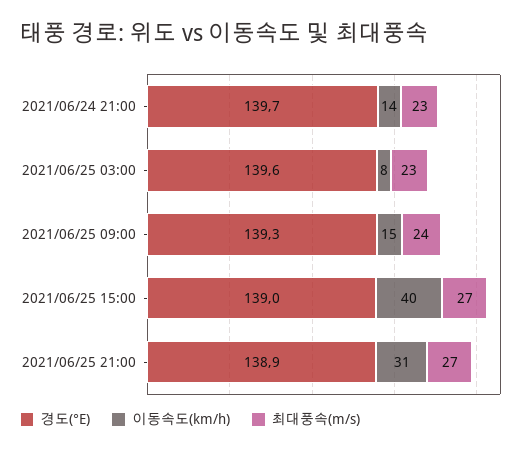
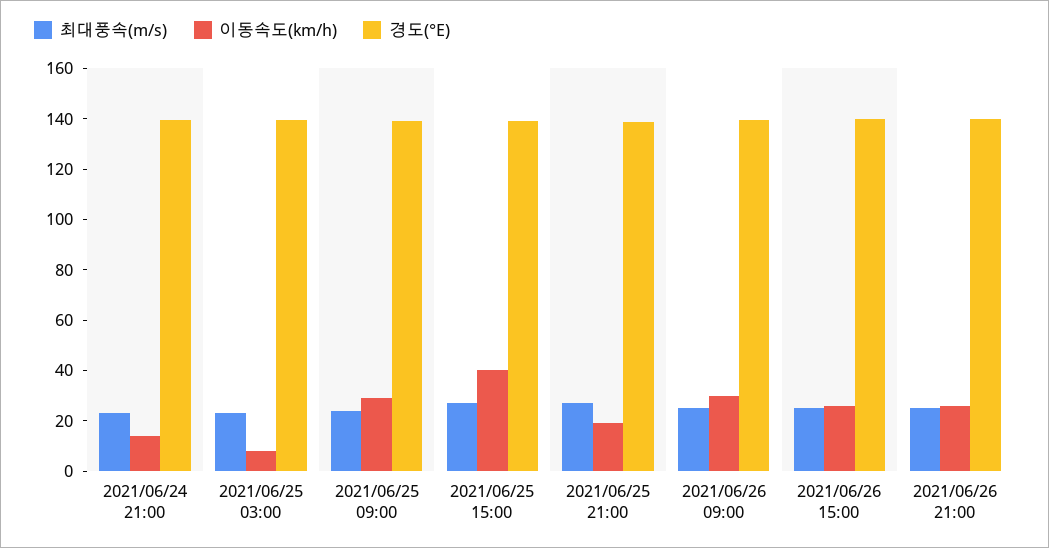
이동속도(km/h), 2021/06/25 09:00: 15 -> 30
이동속도(km/h), 2021/06/25 21:00: 31 -> 20
최대풍속(m/s), 2021/06/26 09:00: none -> 25
이동속도(km/h), 2021/06/26 09:00: none -> 30
경도(°E), 2021/06/26 09:00: none -> 140
최대풍속(m/s), 2021/06/26 15:00: none -> 25
이동속도(km/h), 2021/06/26 15:00: none -> 25
경도(°E), 2021/06/26 15:00: none -> 140
최대풍속(m/s), 2021/06/26 21:00: none -> 25
이동속도(km/h), 2021/06/26 21:00: none -> 25
경도(°E), 2021/06/26 21:00: none -> 140

